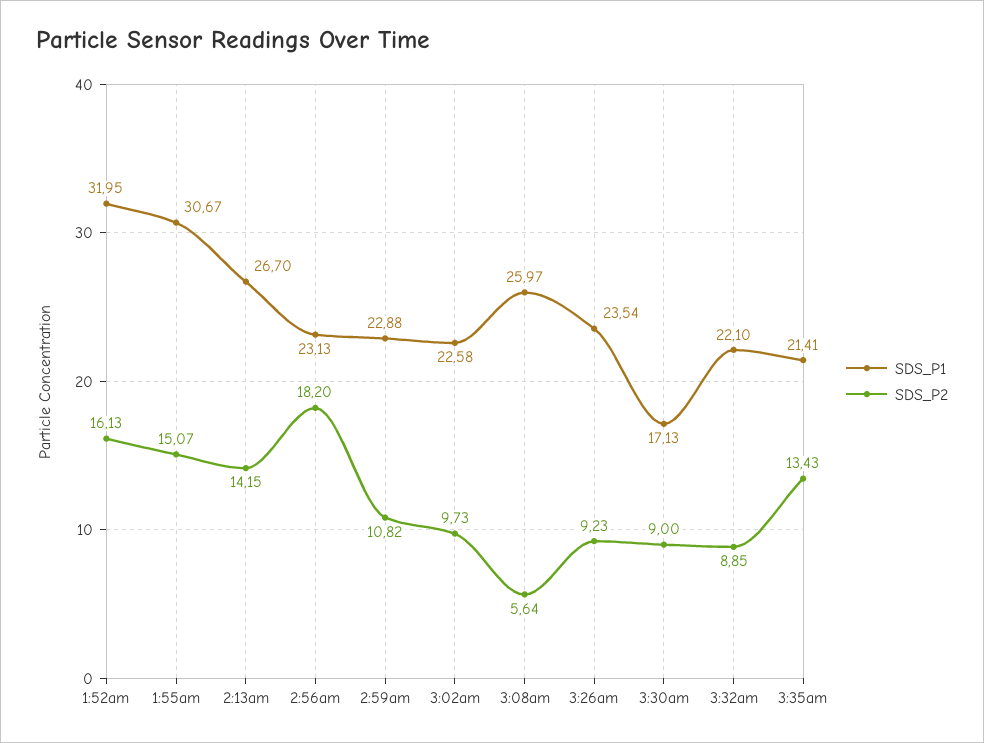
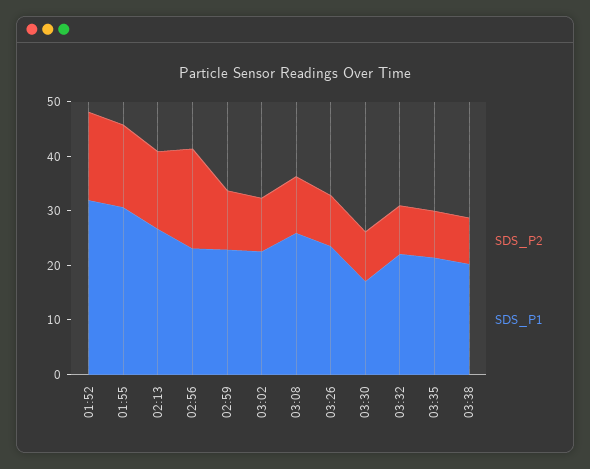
SDS_P2, 3:08am: 5.64 -> 10
SDS_P2, 3:35am: 13.43 -> 8
SDS_P2, 03:38: none -> 8
SDS_P1, 03:38: none -> 20

